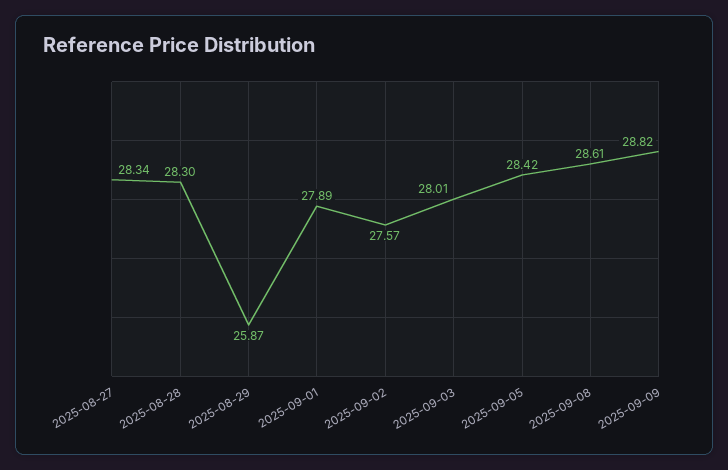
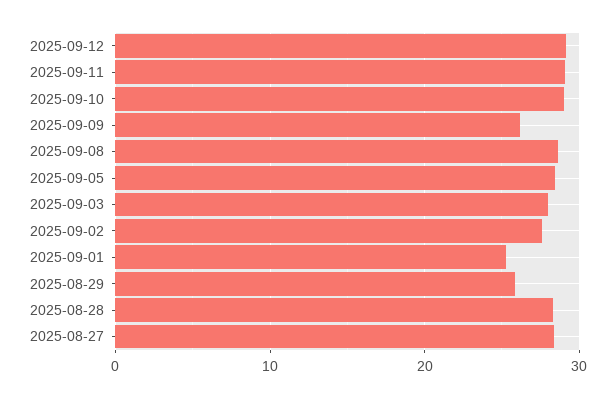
2025-09-01: 27.89 -> 25
2025-09-09: 28.82 -> 26
2025-09-12: none -> 29
2025-09-11: none -> 29
2025-09-10: none -> 29

